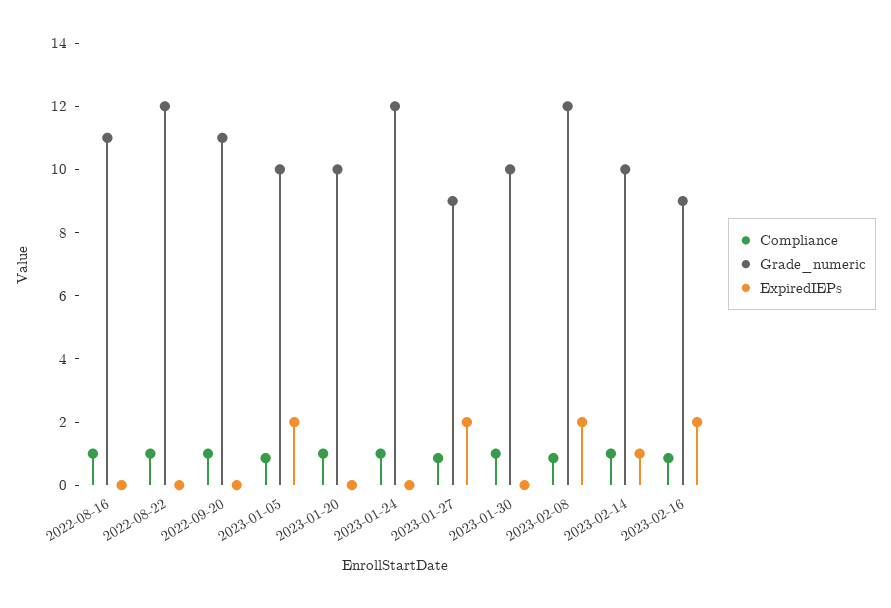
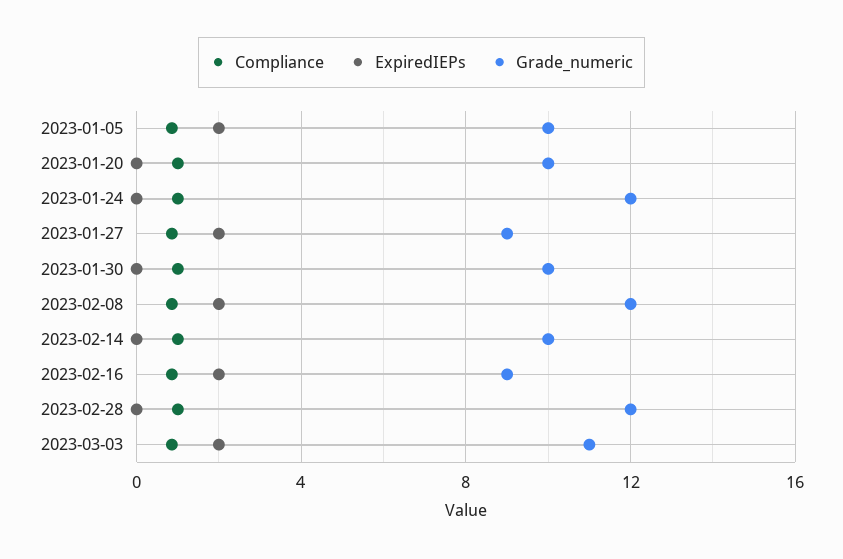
Compliance, 2022-08-16: 1 -> none
Grade_numeric, 2022-08-16: 11 -> none
ExpiredIEPs, 2022-08-16: 0 -> none
Compliance, 2022-08-22: 1 -> none
Grade_numeric, 2022-08-22: 12 -> none
ExpiredIEPs, 2022-08-22: 0 -> none
Compliance, 2022-09-20: 1 -> none
Grade_numeric, 2022-09-20: 11 -> none
ExpiredIEPs, 2022-09-20: 0 -> none
ExpiredIEPs, 2023-02-14: 1 -> 0
Compliance, 2023-02-28: none -> 1
ExpiredIEPs, 2023-02-28: none -> 0
Grade_numeric, 2023-02-28: none -> 12
Compliance, 2023-03-03: none -> 1
ExpiredIEPs, 2023-03-03: none -> 2
Grade_numeric, 2023-03-03: none -> 11

